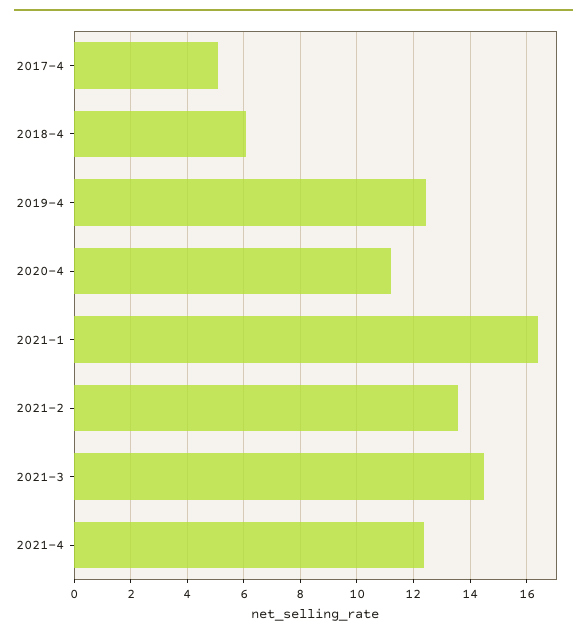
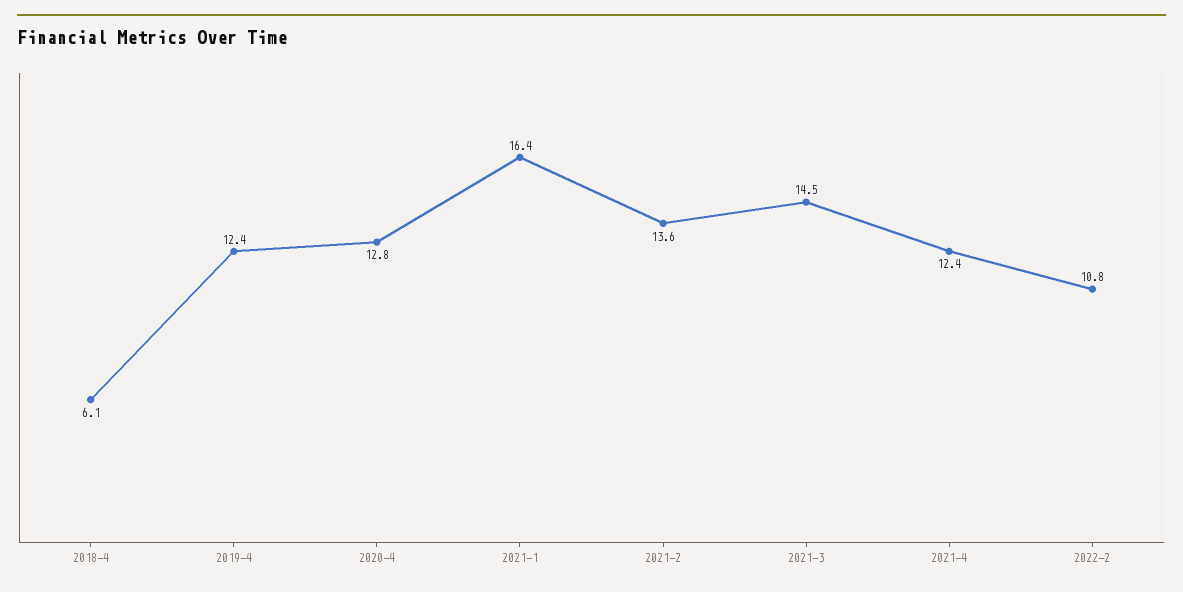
2017-4: 5 -> none
2020-4: 11.25 -> 12.8
2022-2: none -> 10.8

